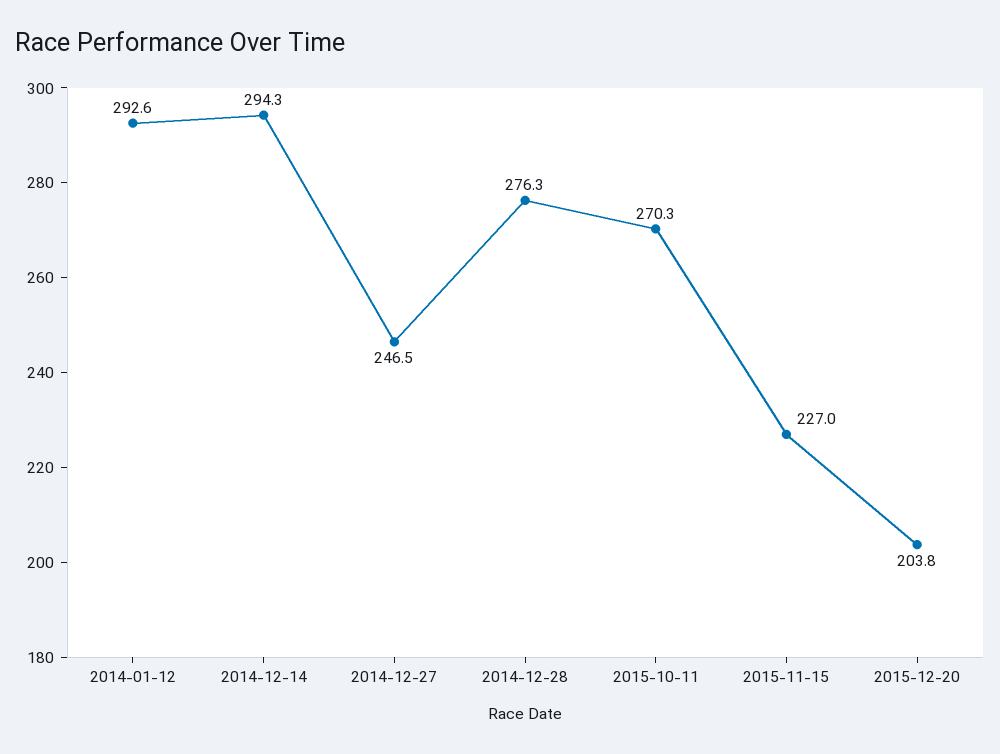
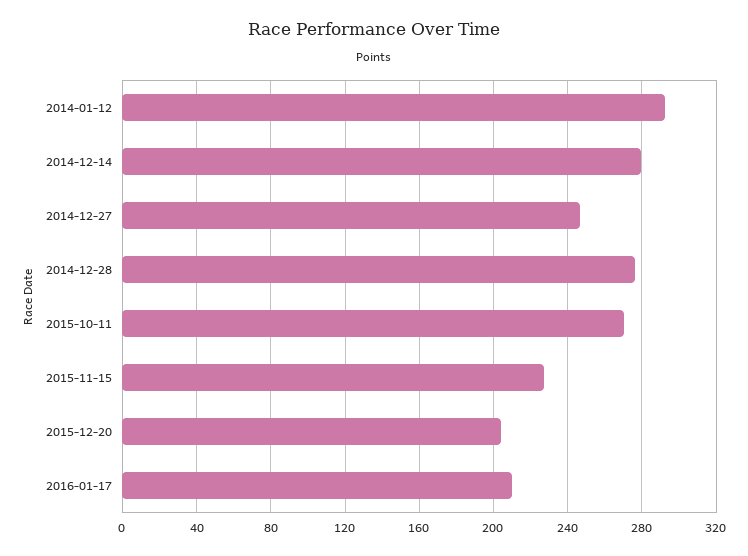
2014-12-14: 294.3 -> 280
2016-01-17: none -> 210

